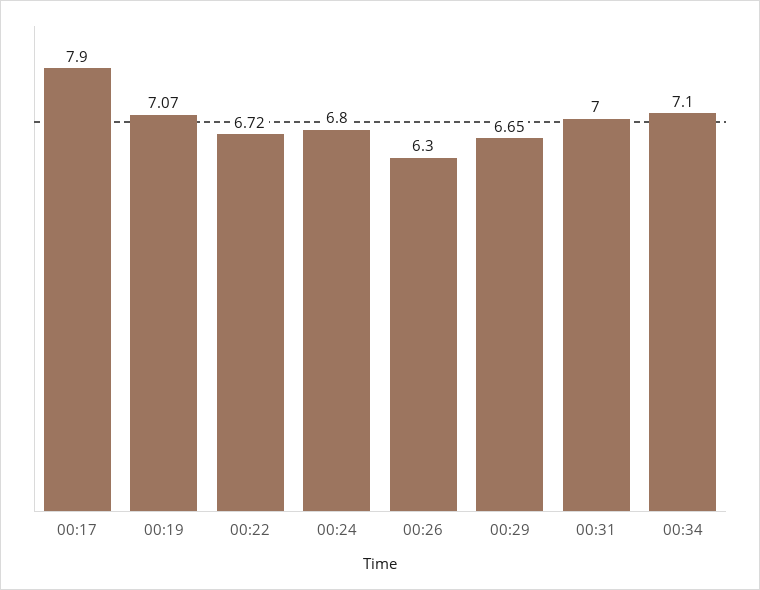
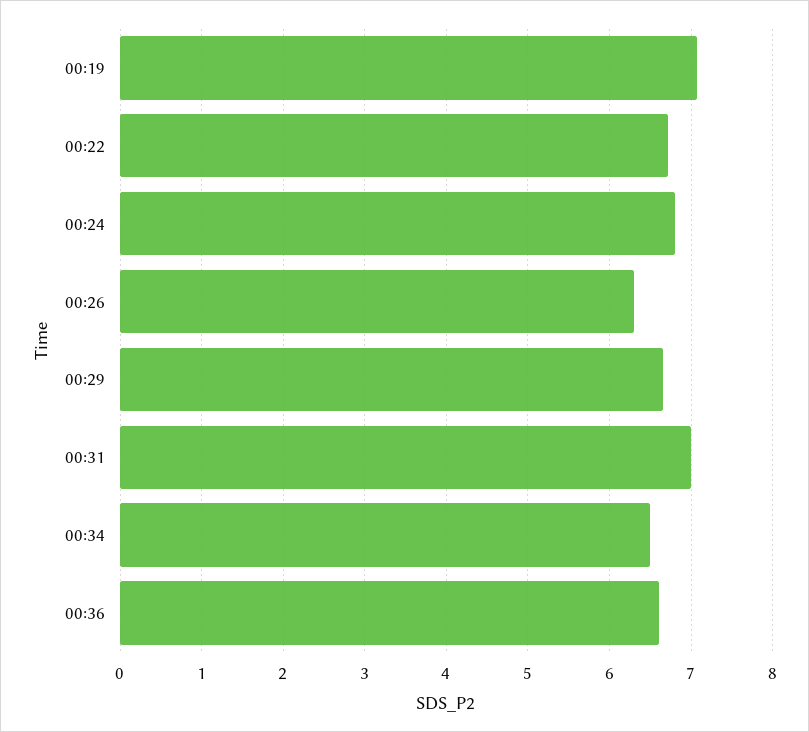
00:17: 7.9 -> none
00:34: 7.1 -> 6.5
00:36: none -> 6.6

